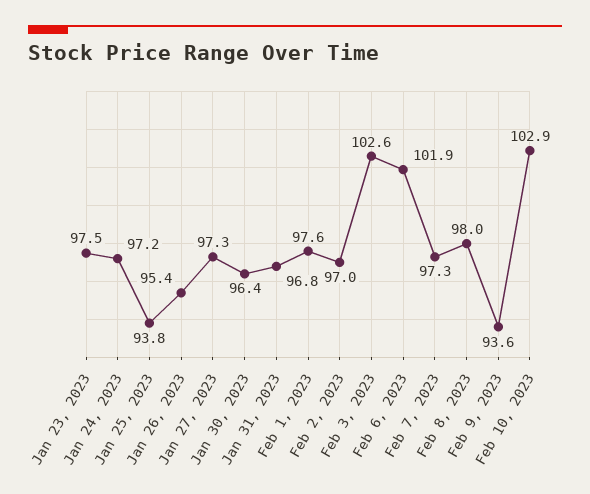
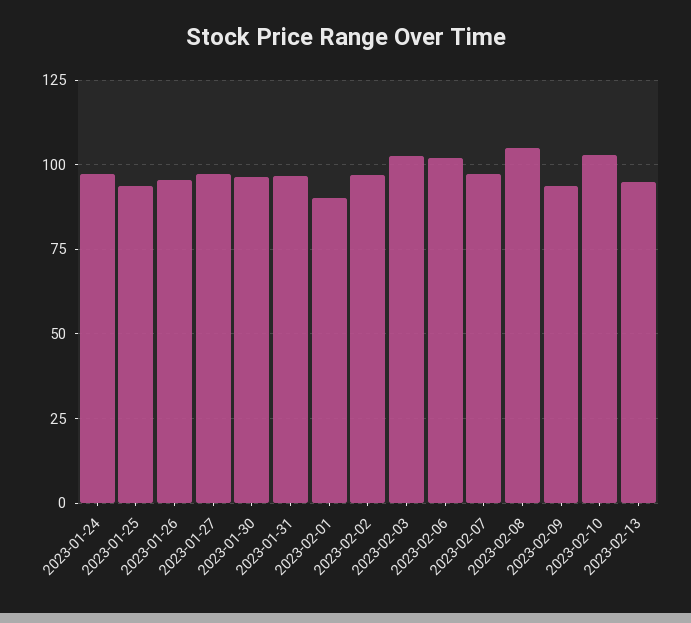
Jan 23, 2023: 97.5 -> none
Feb 1, 2023: 97.6 -> 90
Feb 8, 2023: 98 -> 105
2023-02-13: none -> 95

